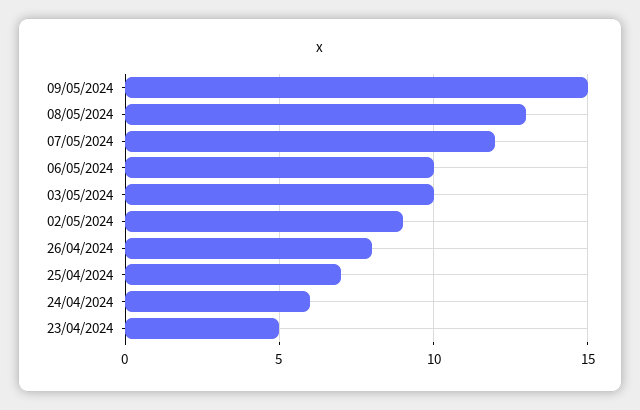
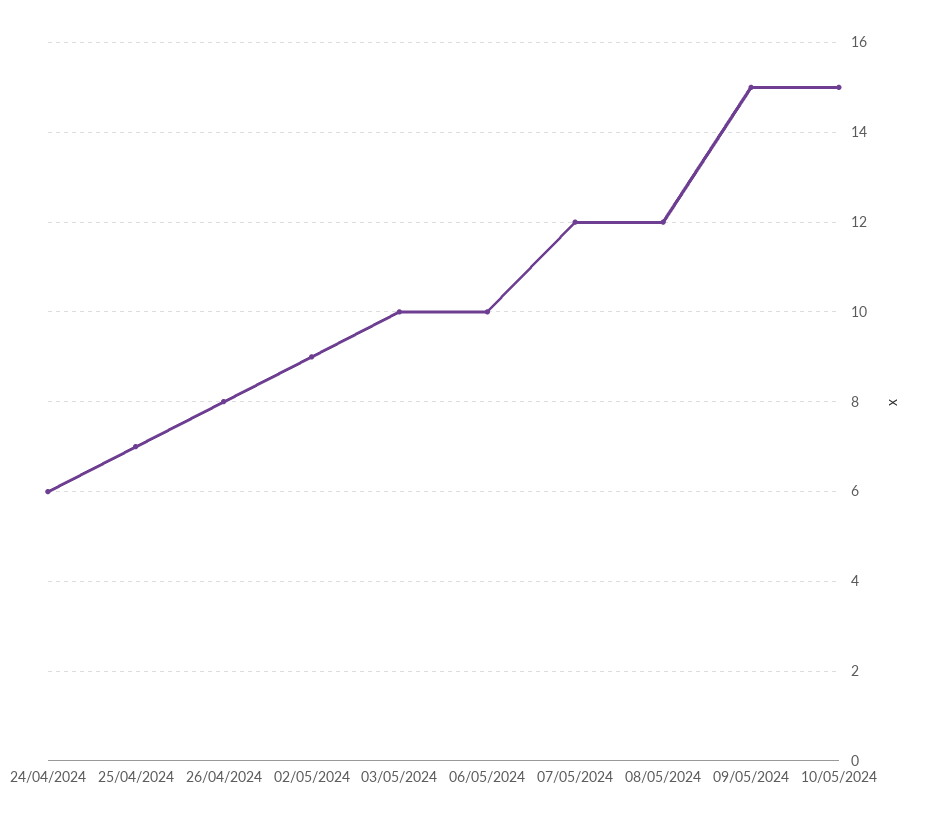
08/05/2024: 13 -> 12
23/04/2024: 5 -> none
10/05/2024: none -> 15

